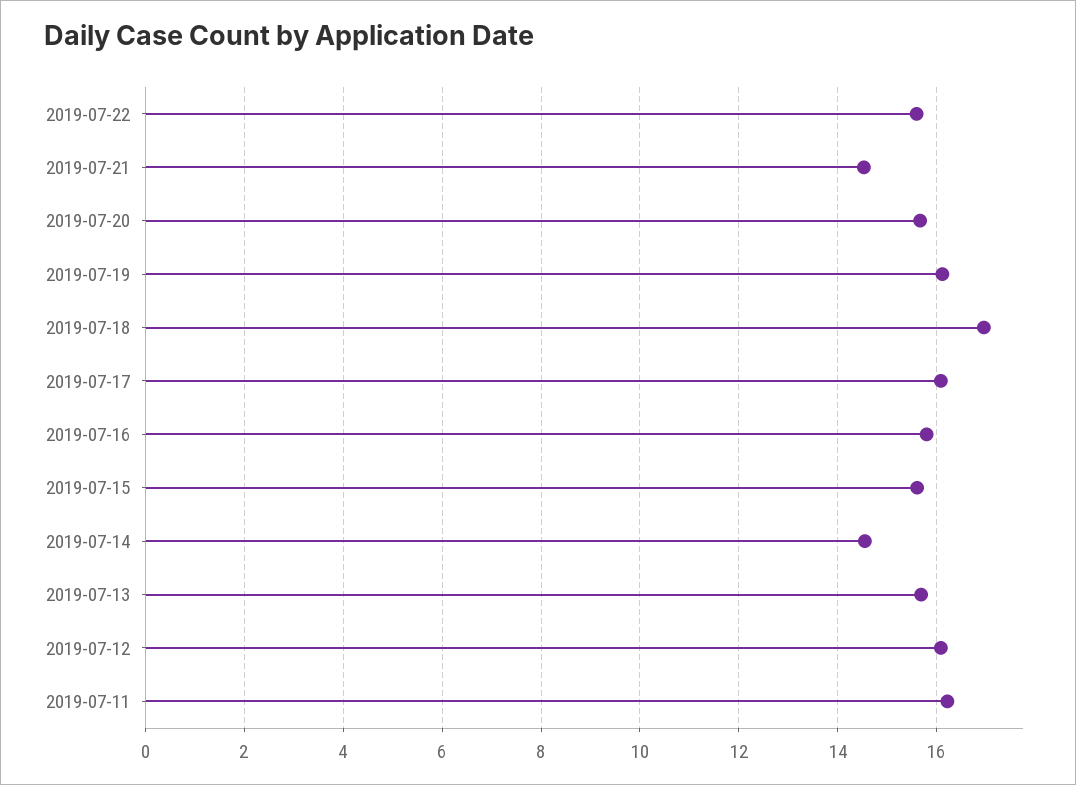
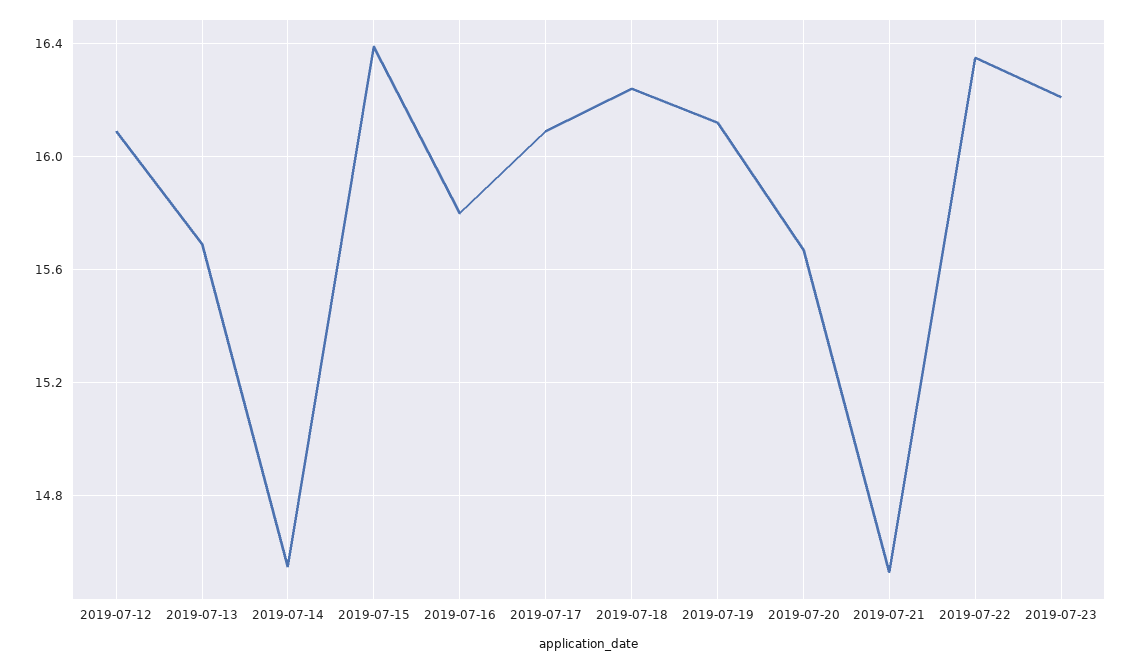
2019-07-22: 15.6 -> 16.35
2019-07-18: 17 -> 16.25
2019-07-15: 15.6 -> 16.4
2019-07-11: 16.2 -> none
2019-07-23: none -> 16.2

